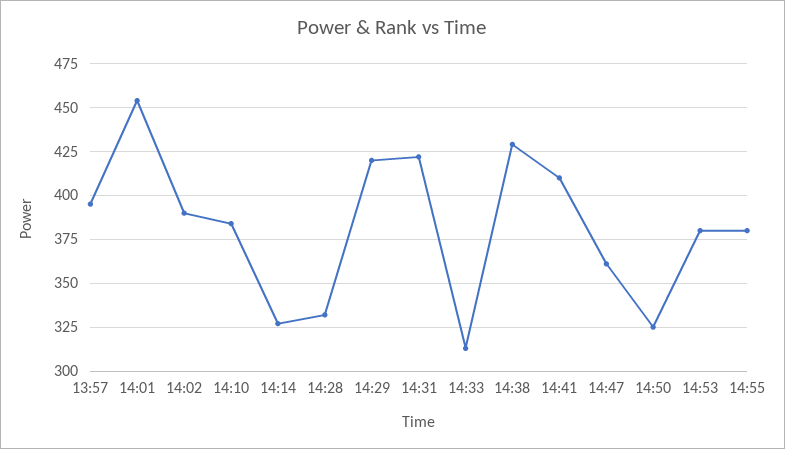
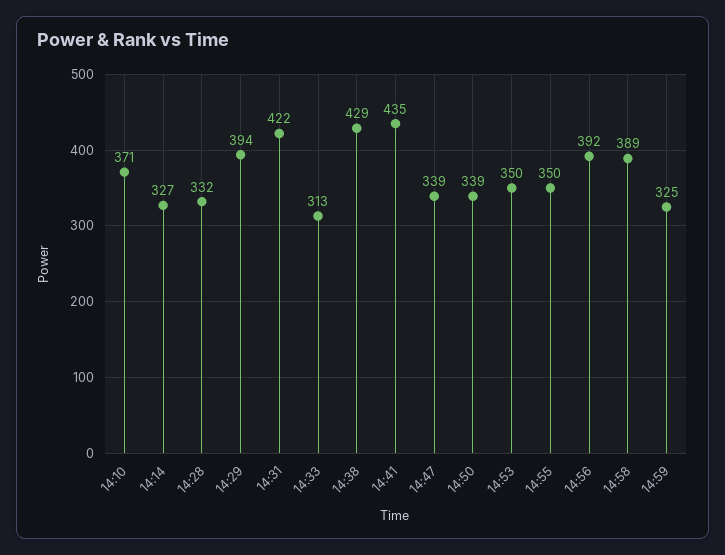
13:57: 395 -> none
14:01: 455 -> none
14:02: 390 -> none
14:10: 385 -> 371
14:29: 420 -> 394
14:41: 410 -> 435
14:47: 360 -> 339
14:50: 325 -> 339
14:53: 380 -> 350
14:55: 380 -> 350
14:56: none -> 392
14:58: none -> 389
14:59: none -> 325

